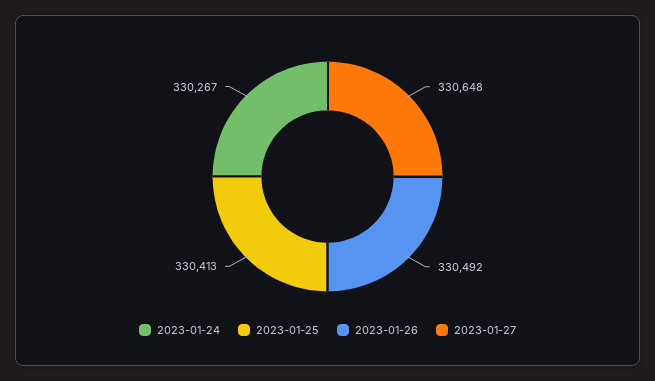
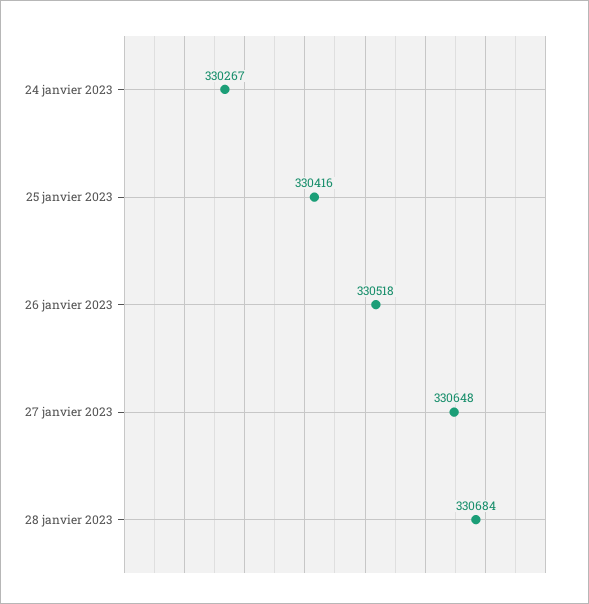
2023-01-25: 330413 -> 330416
2023-01-26: 330492 -> 330518
28 janvier 2023: none -> 330684

